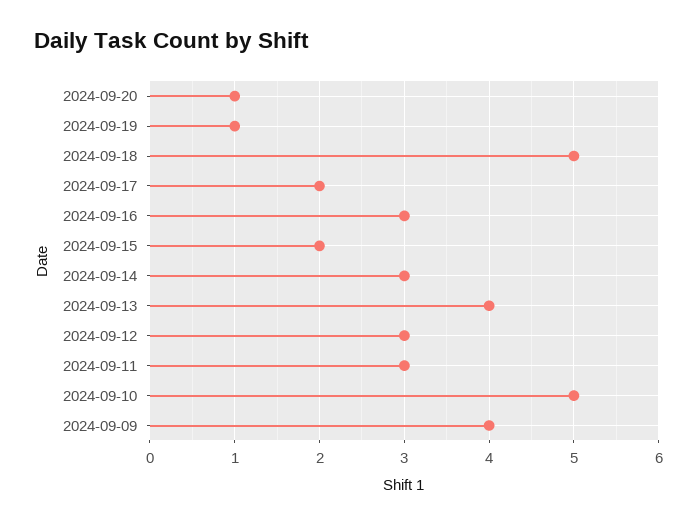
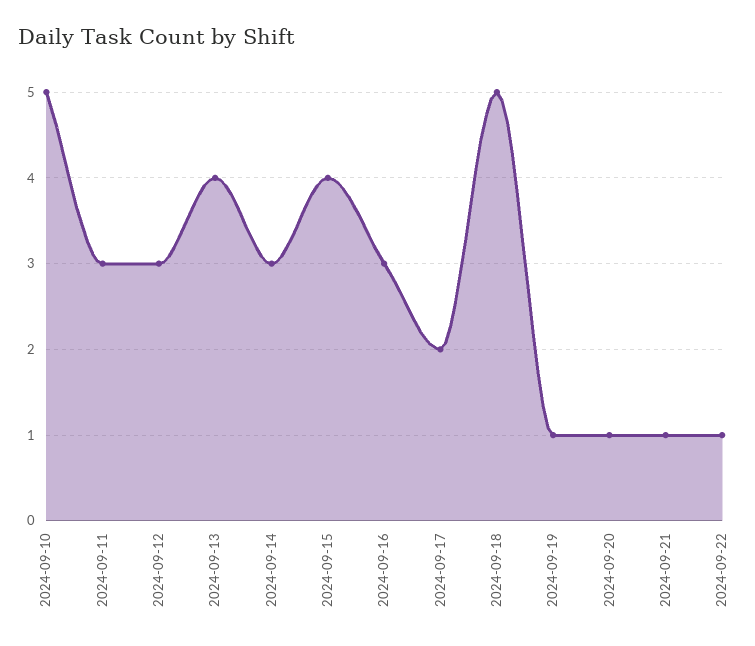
2024-09-15: 2 -> 4
2024-09-09: 4 -> none
2024-09-21: none -> 1
2024-09-22: none -> 1

